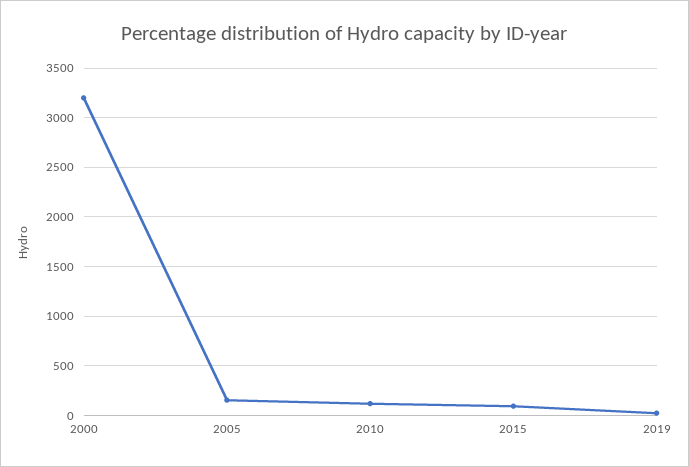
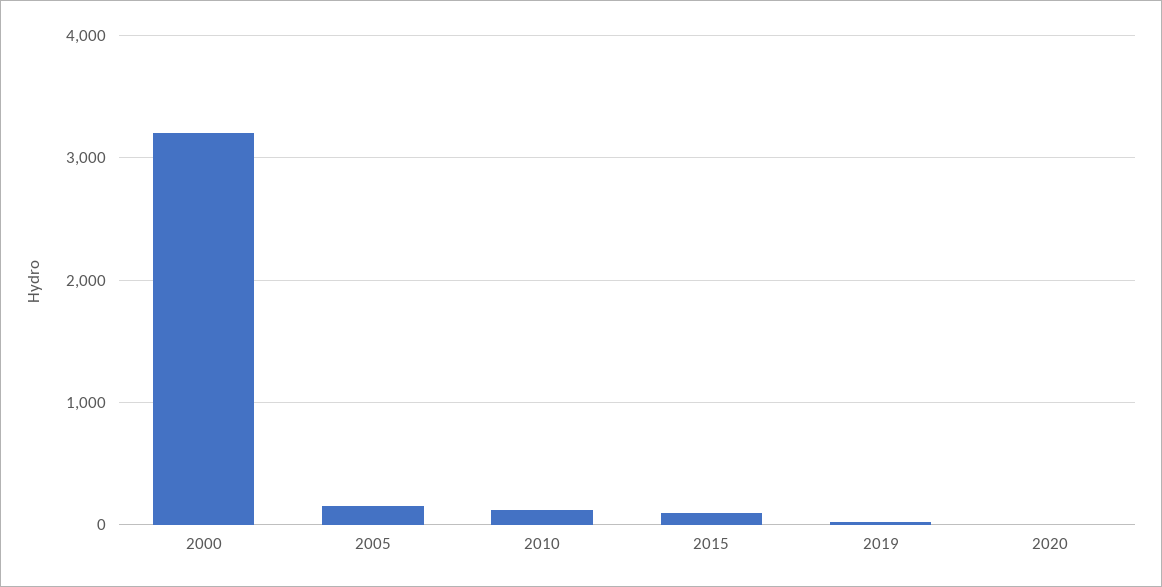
2020: none -> 0

